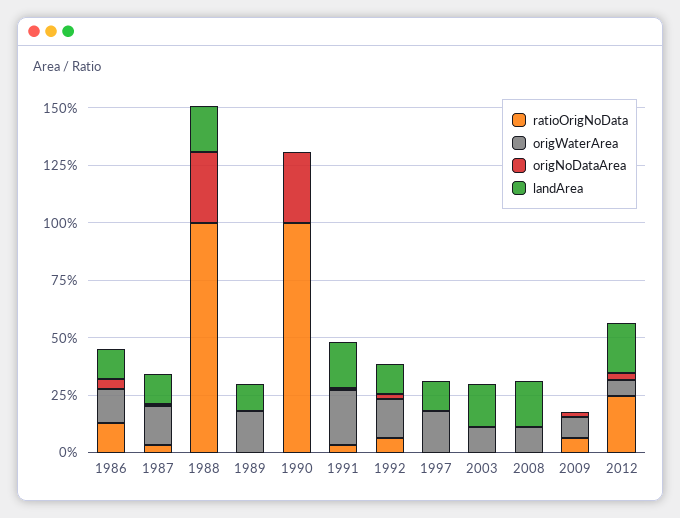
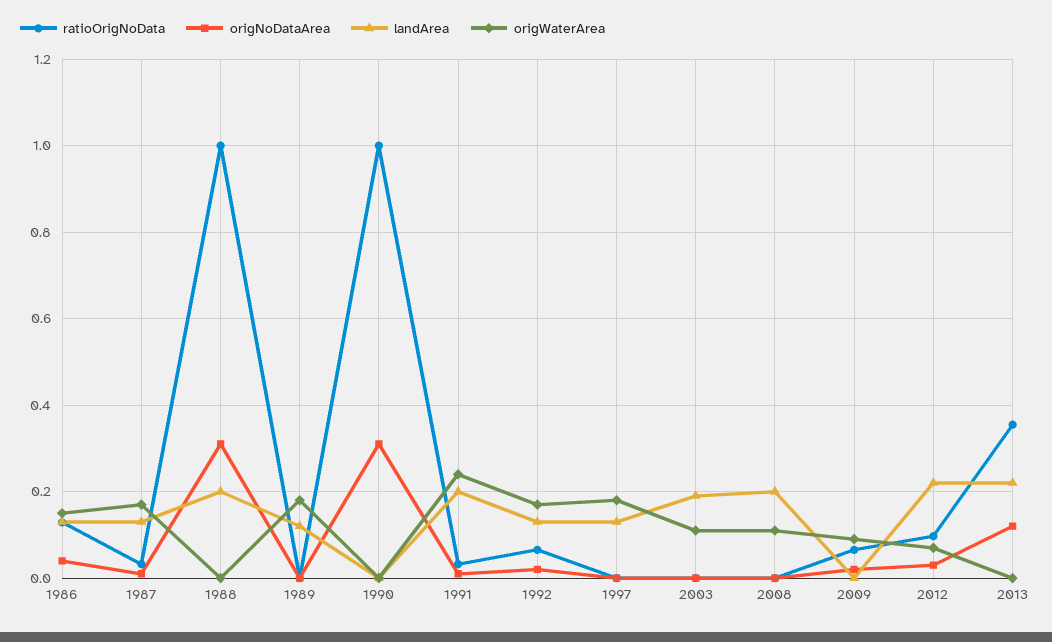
ratioOrigNoData, 2012: 0.25 -> 0.1
ratioOrigNoData, 2013: none -> 0.36
origNoDataArea, 2013: none -> 0.12
landArea, 2013: none -> 0.22
origWaterArea, 2013: none -> 0

